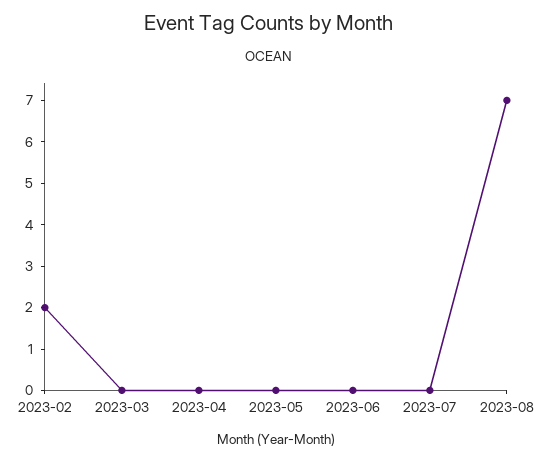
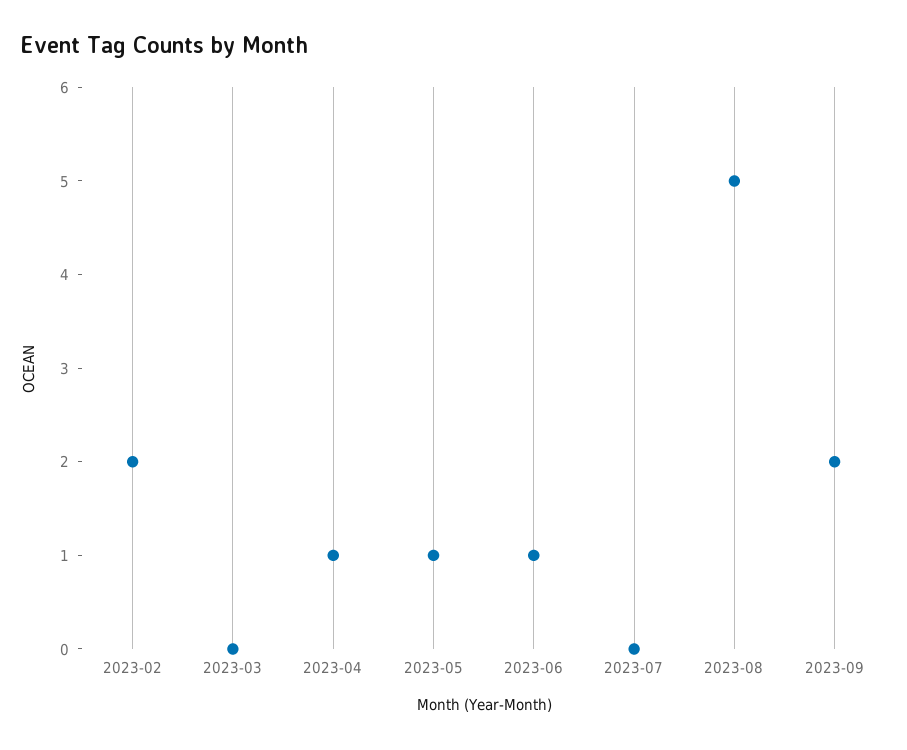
2023-04: 0 -> 1
2023-05: 0 -> 1
2023-06: 0 -> 1
2023-08: 7 -> 5
2023-09: none -> 2

